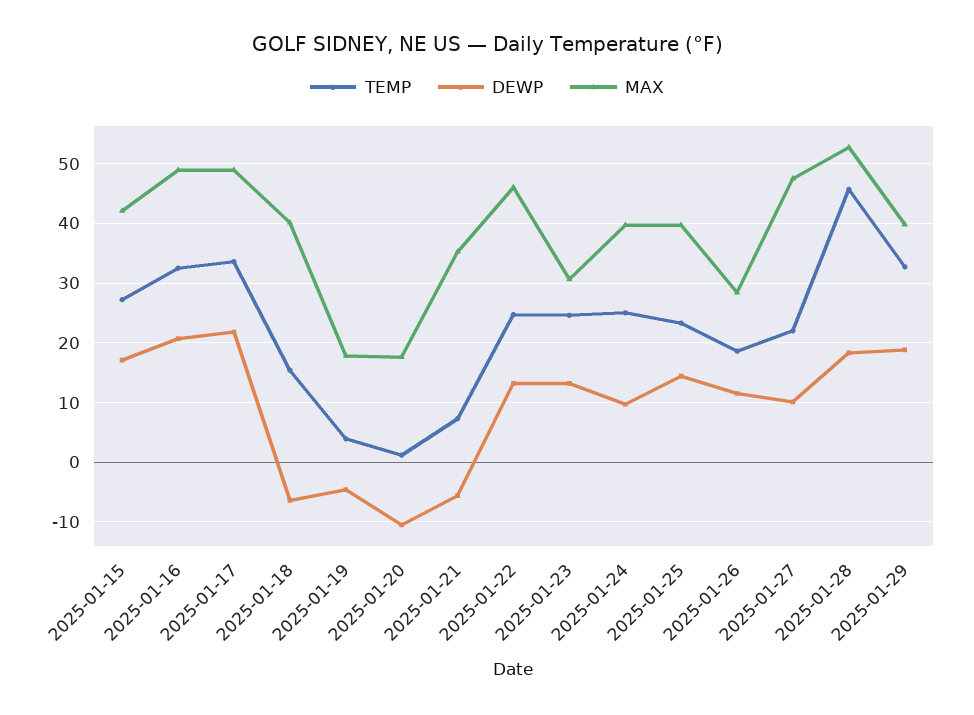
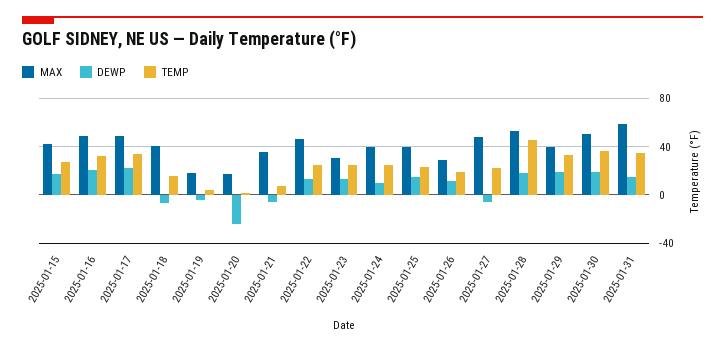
DEWP, 2025-01-20: -10 -> -25
DEWP, 2025-01-27: 10 -> -5
MAX, 2025-01-30: none -> 50
DEWP, 2025-01-30: none -> 20
TEMP, 2025-01-30: none -> 35
MAX, 2025-01-31: none -> 60
DEWP, 2025-01-31: none -> 15
TEMP, 2025-01-31: none -> 35

